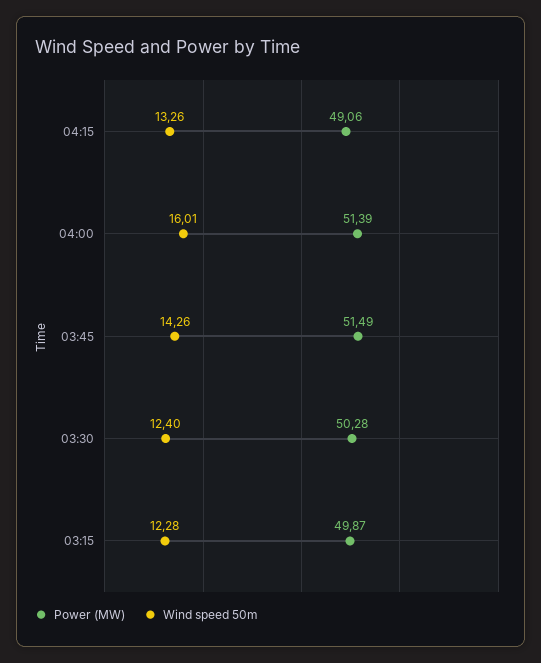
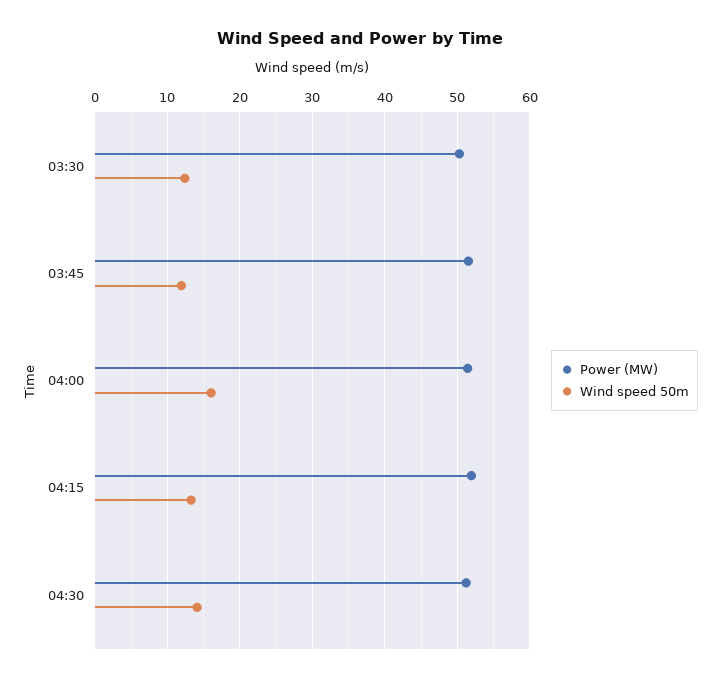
Power (MW), 04:15: 49.06 -> 52
Wind speed 50m, 03:45: 14.26 -> 12
Power (MW), 03:15: 49.87 -> none
Wind speed 50m, 03:15: 12.28 -> none
Power (MW), 04:30: none -> 51
Wind speed 50m, 04:30: none -> 14

